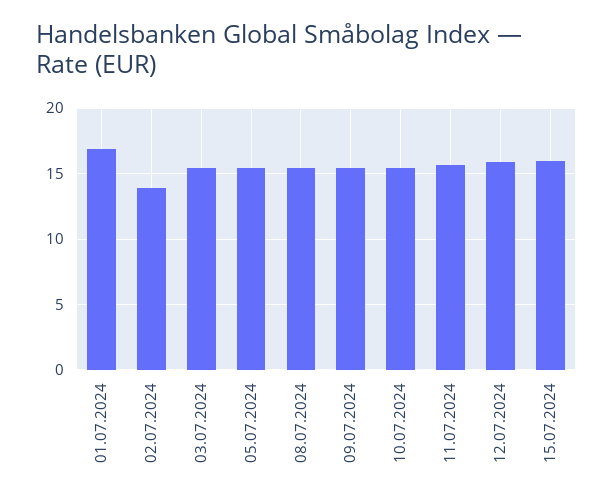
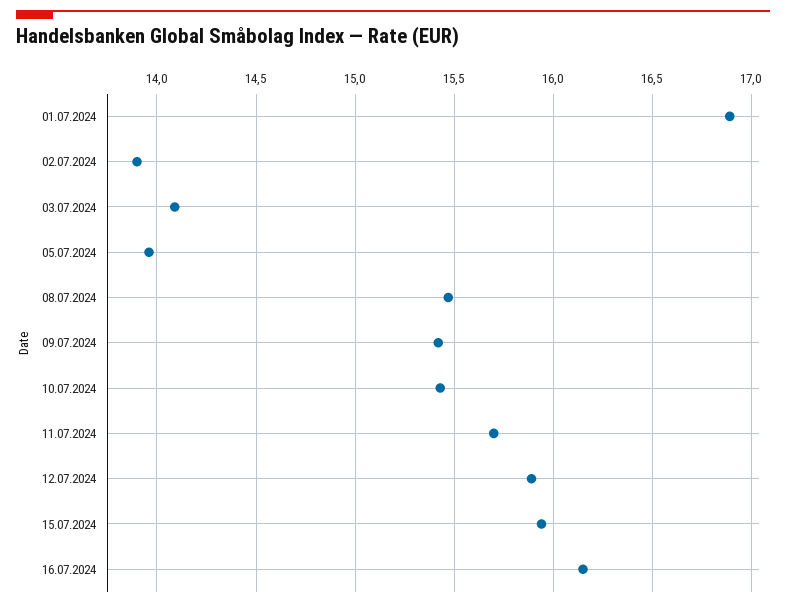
03.07.2024: 15.5 -> 14.1
05.07.2024: 15.5 -> 13.95
16.07.2024: none -> 16.15

